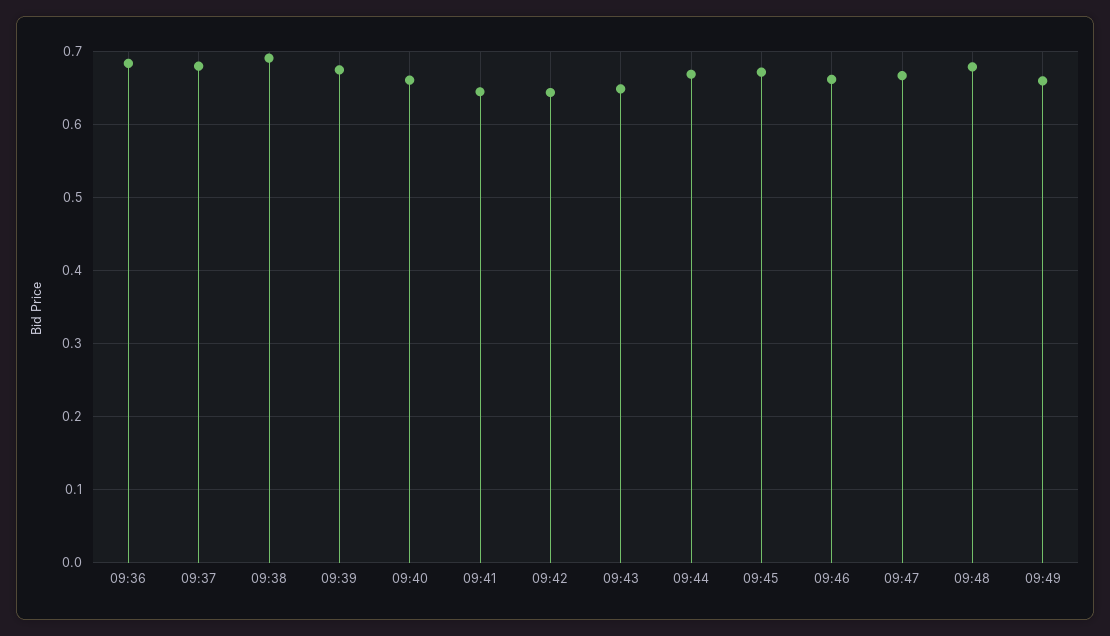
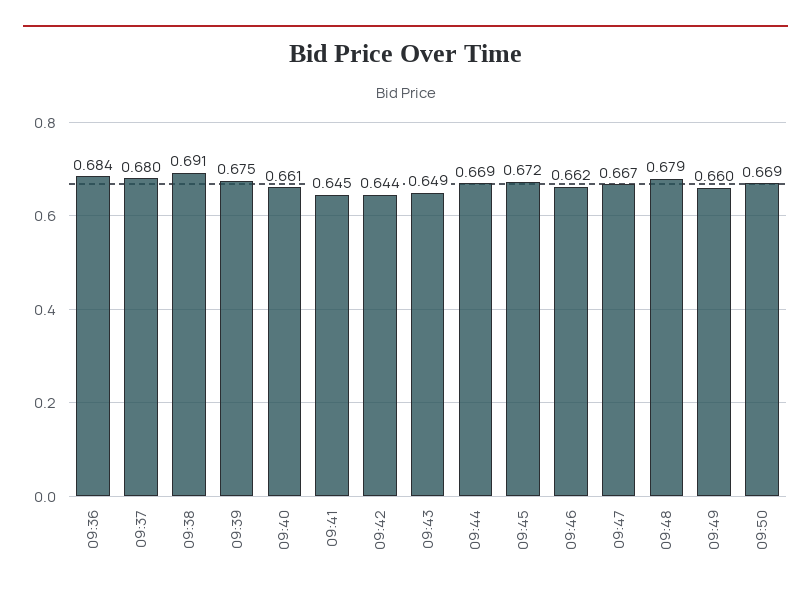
09:50: none -> 0.669

